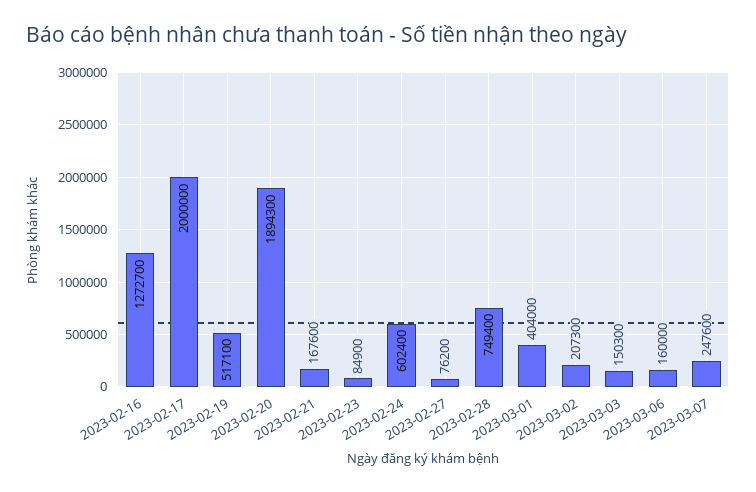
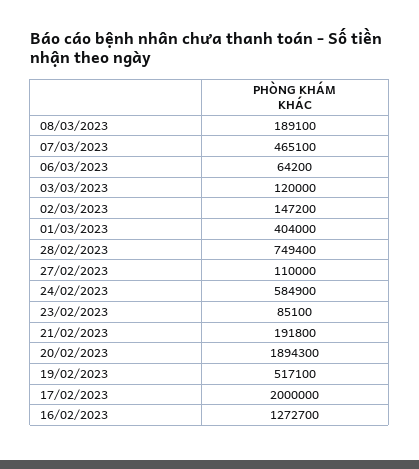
2023-02-21: 167600 -> 191800
2023-02-23: 84900 -> 85100
2023-02-24: 602400 -> 584900
2023-02-27: 76200 -> 110000
2023-03-02: 207300 -> 147200
2023-03-03: 150300 -> 120000
2023-03-06: 160000 -> 64200
2023-03-07: 247600 -> 465100
08/03/2023: none -> 189100

